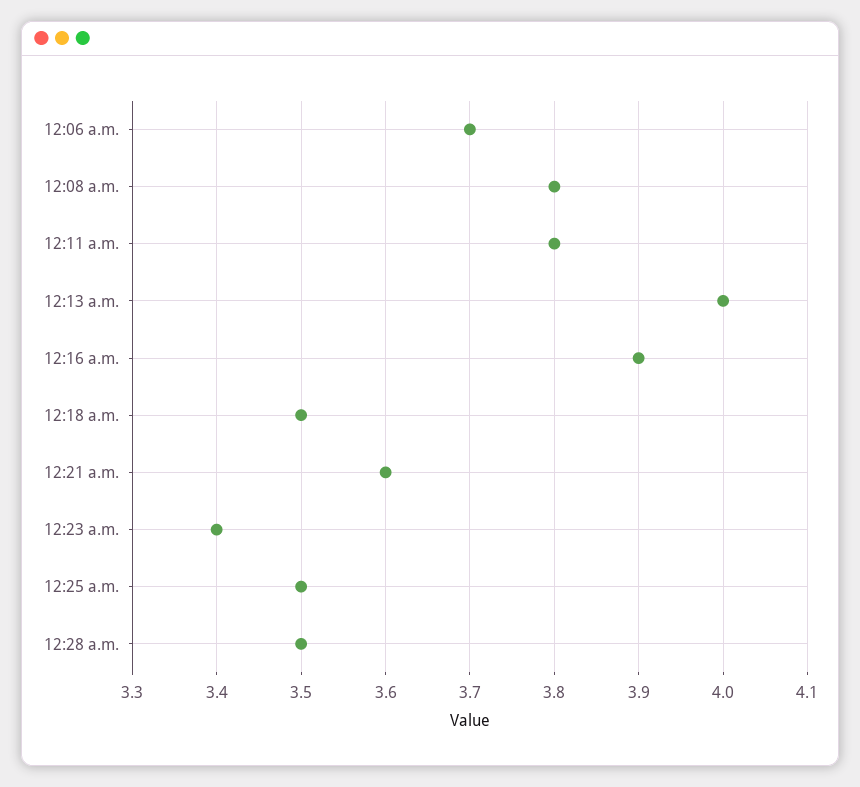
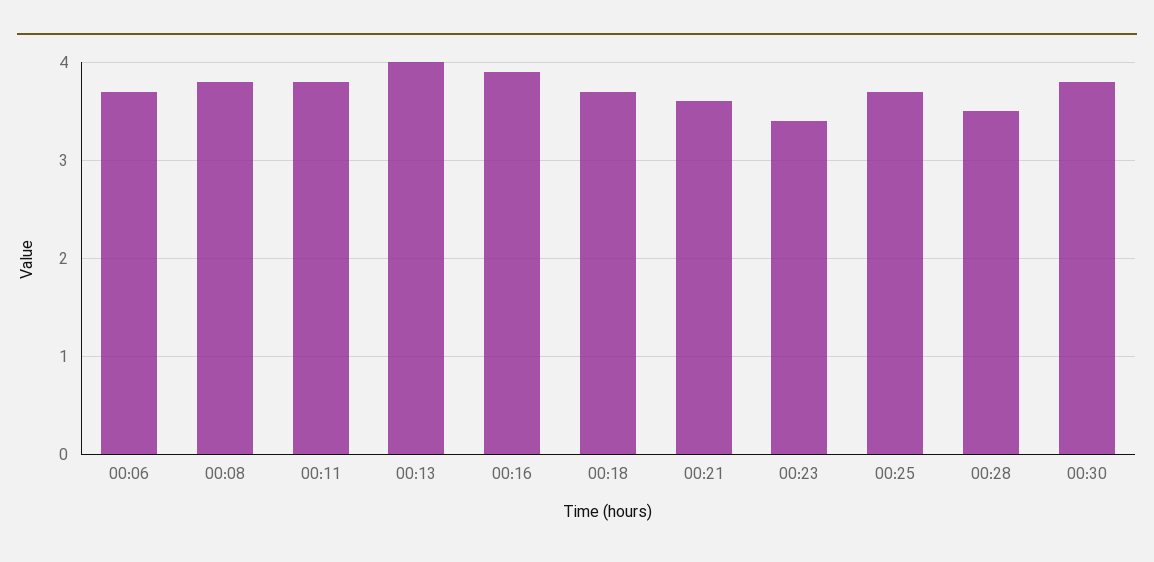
12:18 a.m.: 3.5 -> 3.7
12:25 a.m.: 3.5 -> 3.7
00:30: none -> 3.8

